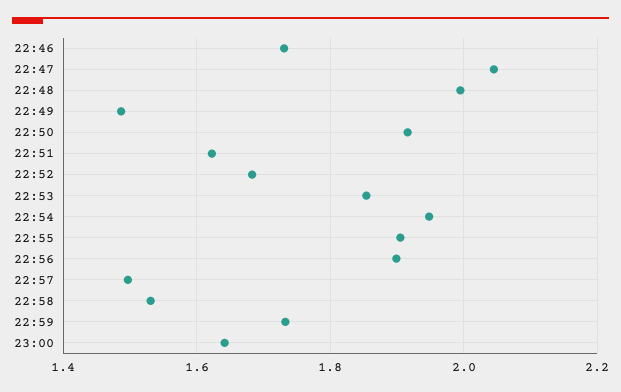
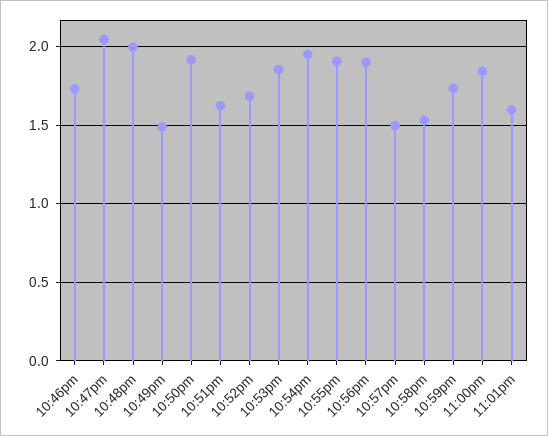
23:00: 1.64 -> 1.85
11:01pm: none -> 1.6

